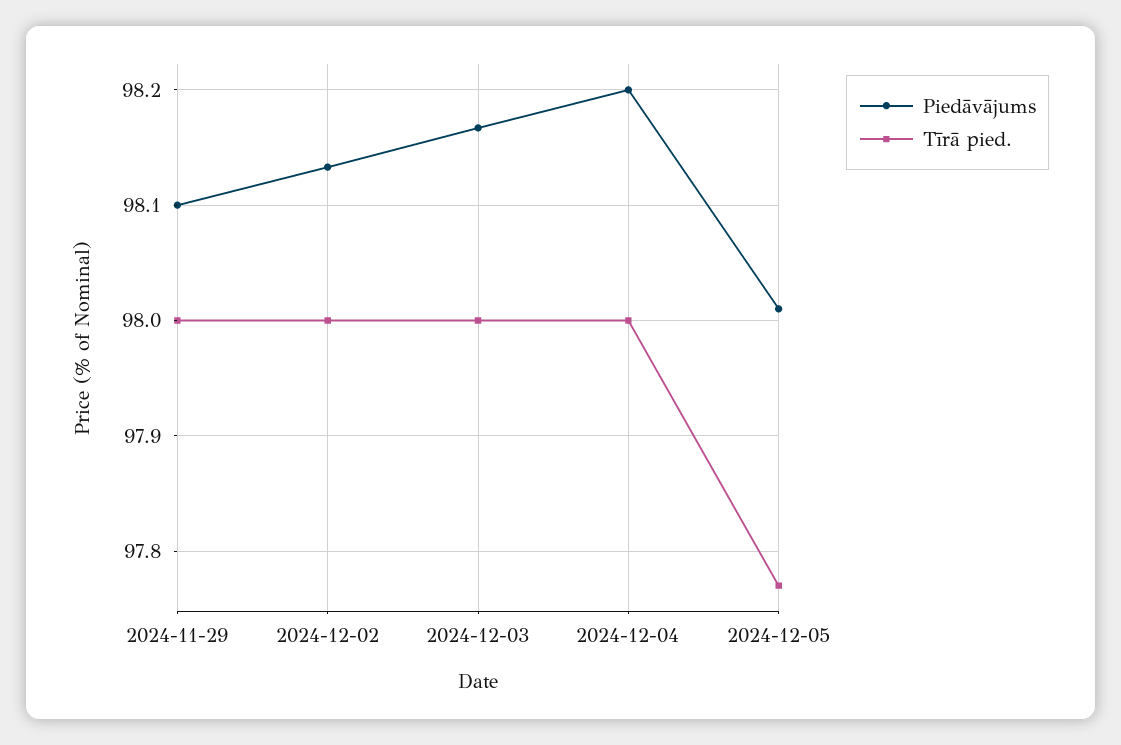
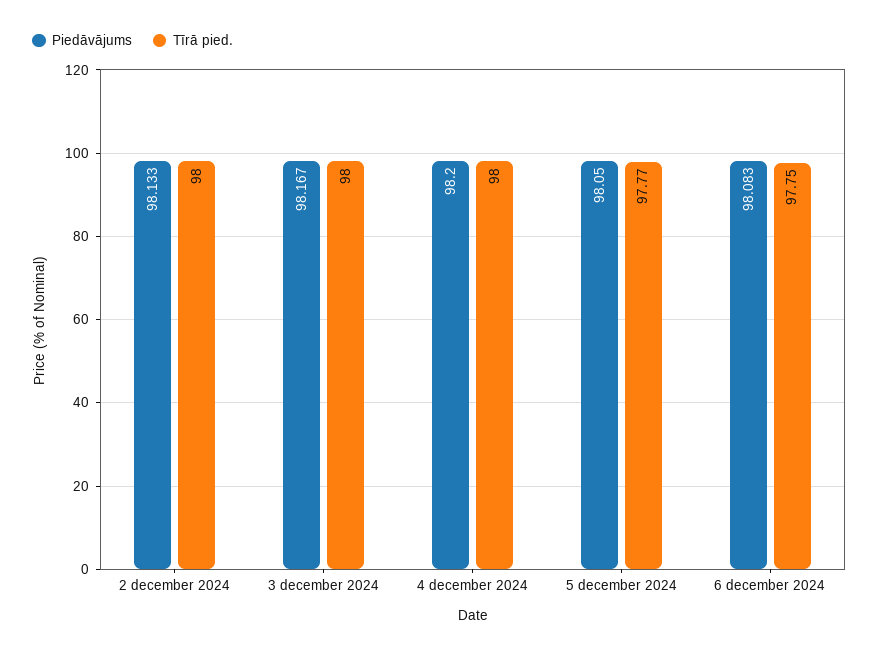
Piedāvājums, 2024-11-29: 98.1 -> none
Tīrā pied., 2024-11-29: 98 -> none
Piedāvājums, 2024-12-05: 98.01 -> 98.05
Piedāvājums, 6 december 2024: none -> 98.083
Tīrā pied., 6 december 2024: none -> 97.75

